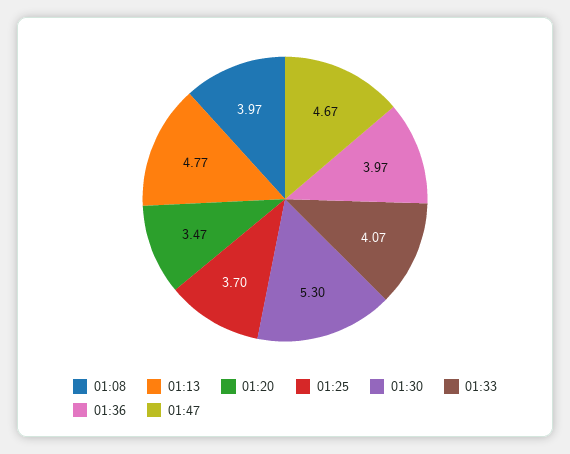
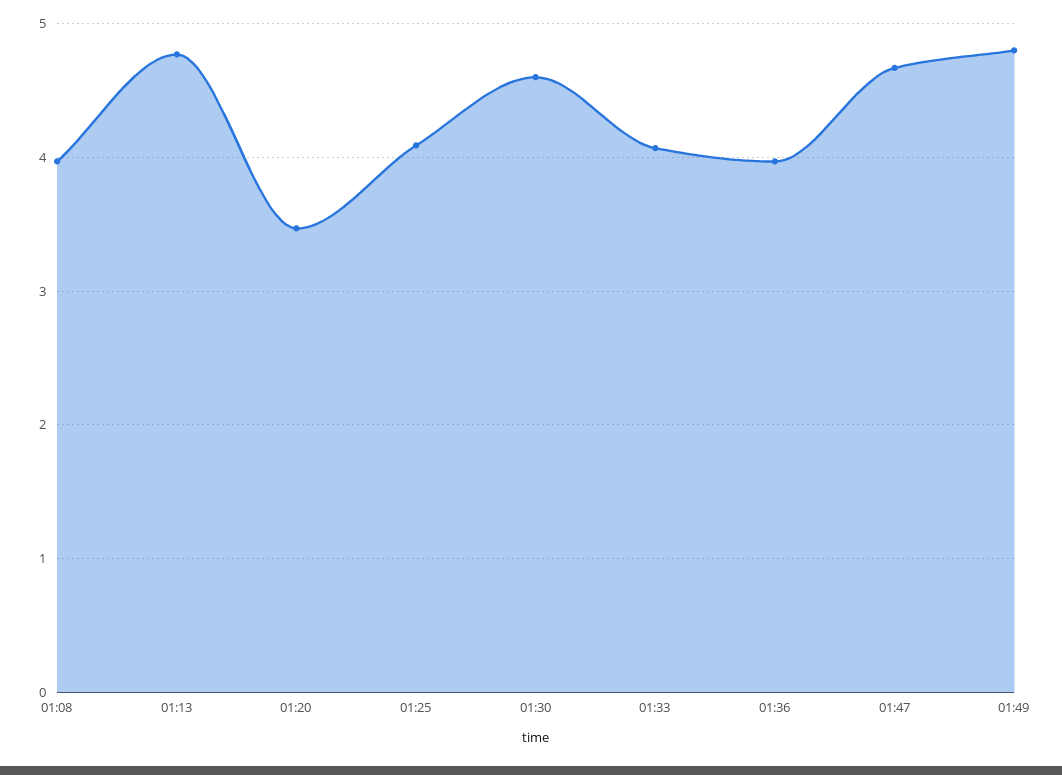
01:25: 3.7 -> 4.1
01:30: 5.3 -> 4.6
01:49: none -> 4.8

